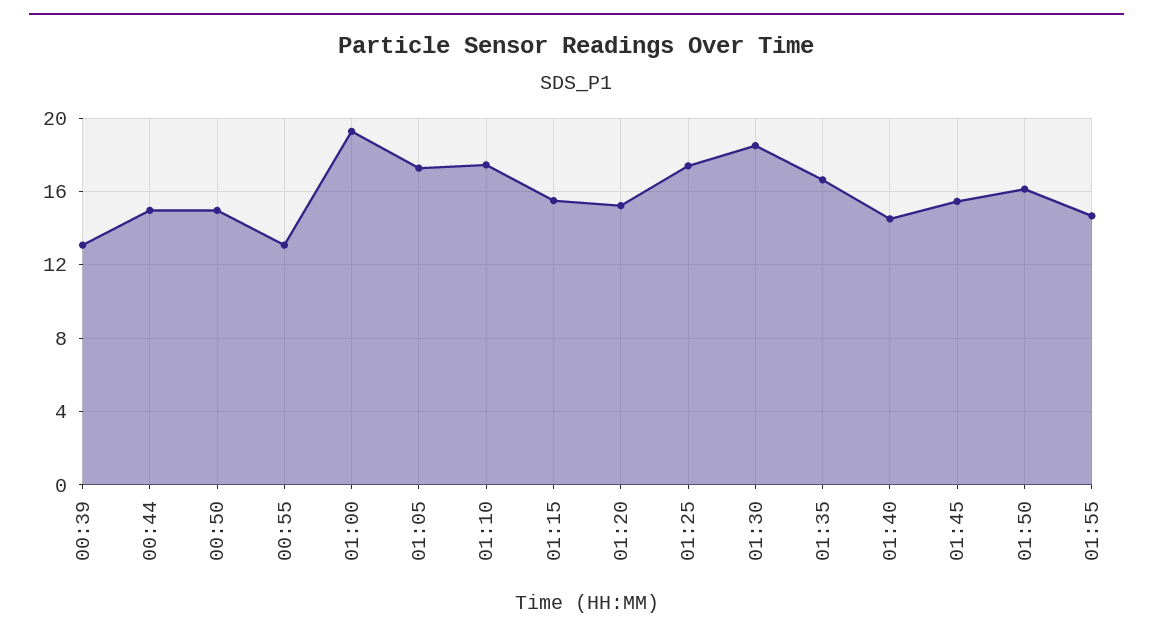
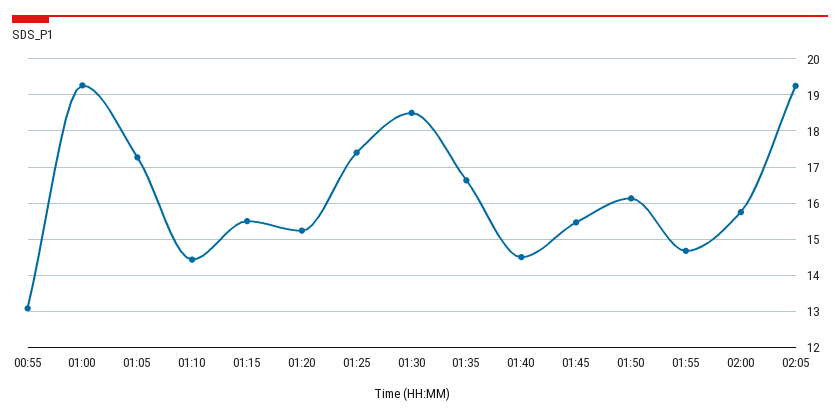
00:39: 13 -> none
00:44: 15 -> none
00:50: 15 -> none
01:10: 17.5 -> 14.4
02:00: none -> 15.8
02:05: none -> 19.2

